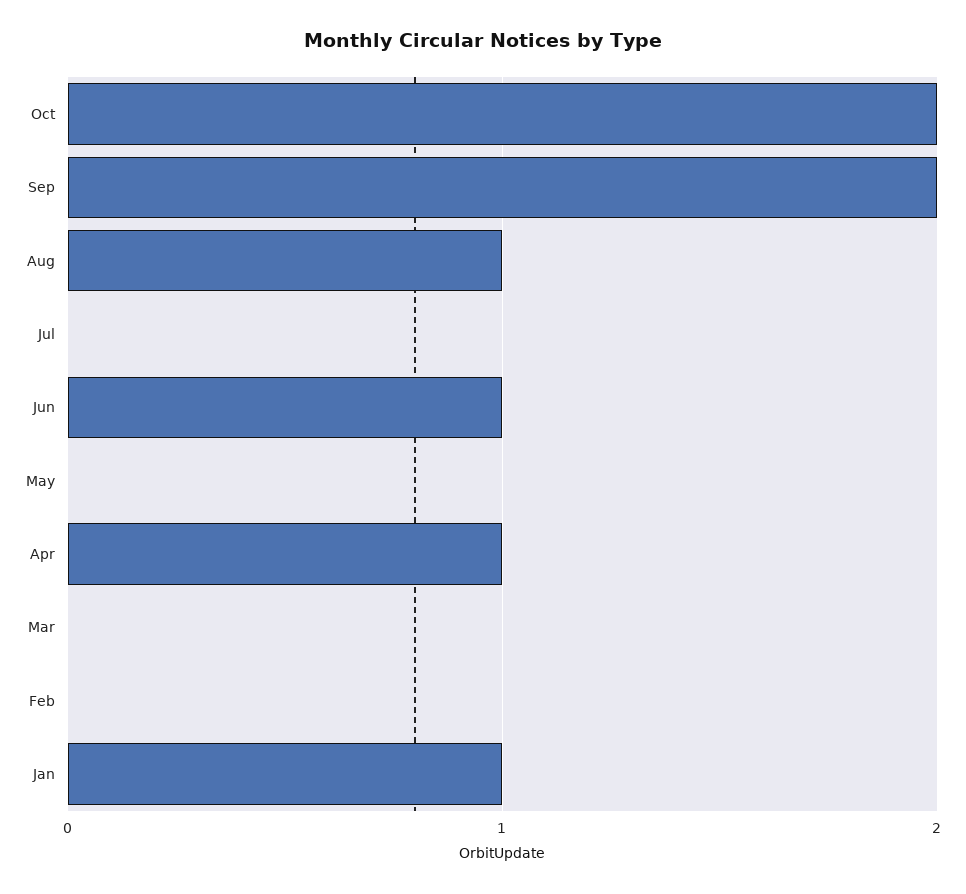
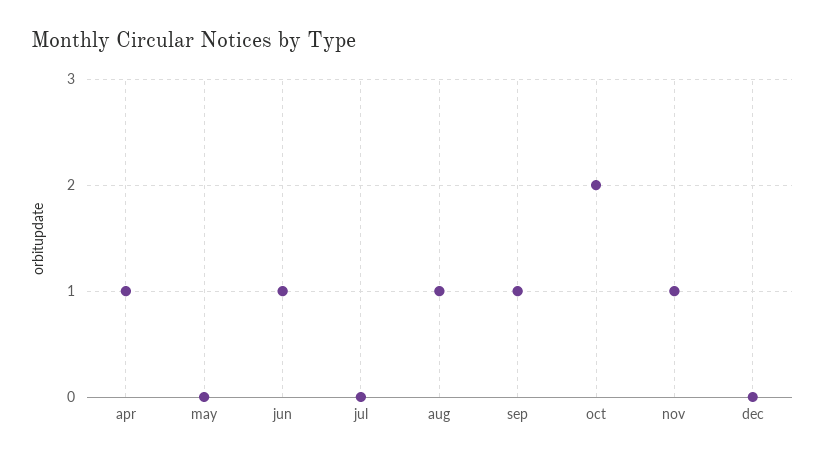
Sep: 2 -> 1
Mar: 0 -> none
Feb: 0 -> none
Jan: 1 -> none
nov: none -> 1
dec: none -> 0

